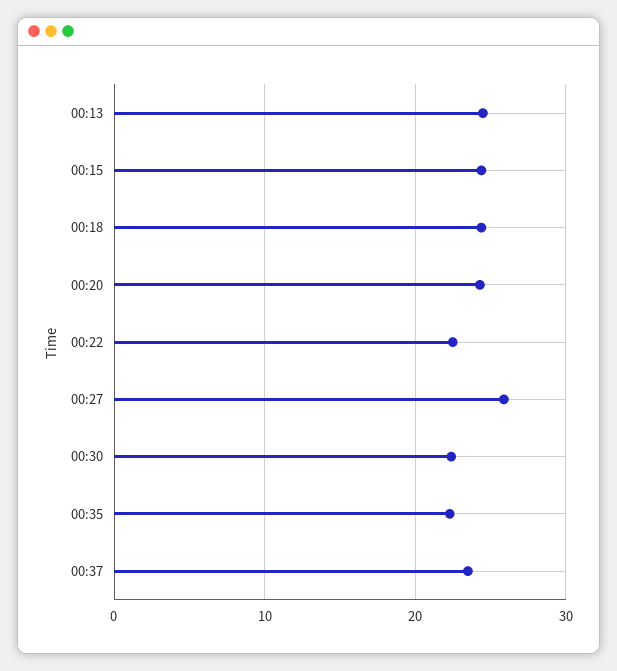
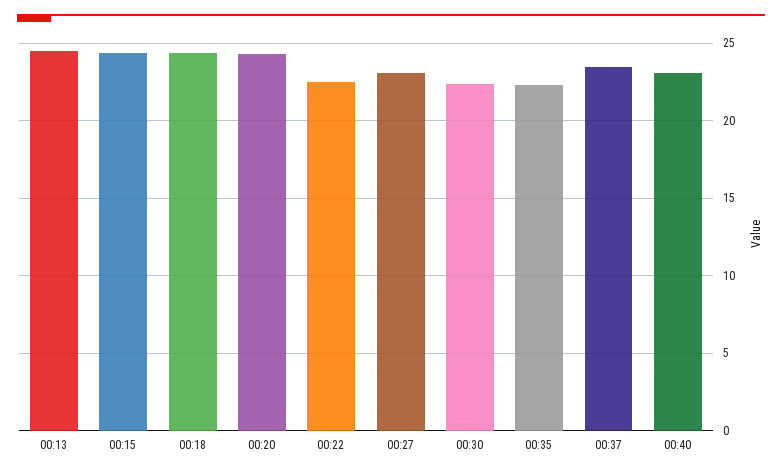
00:27: 26 -> 23
00:40: none -> 23

